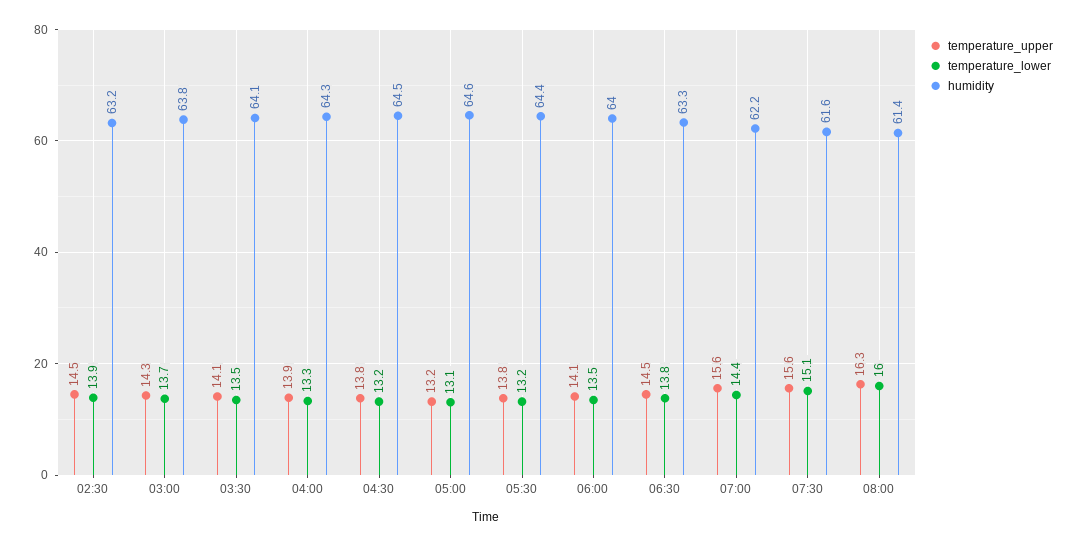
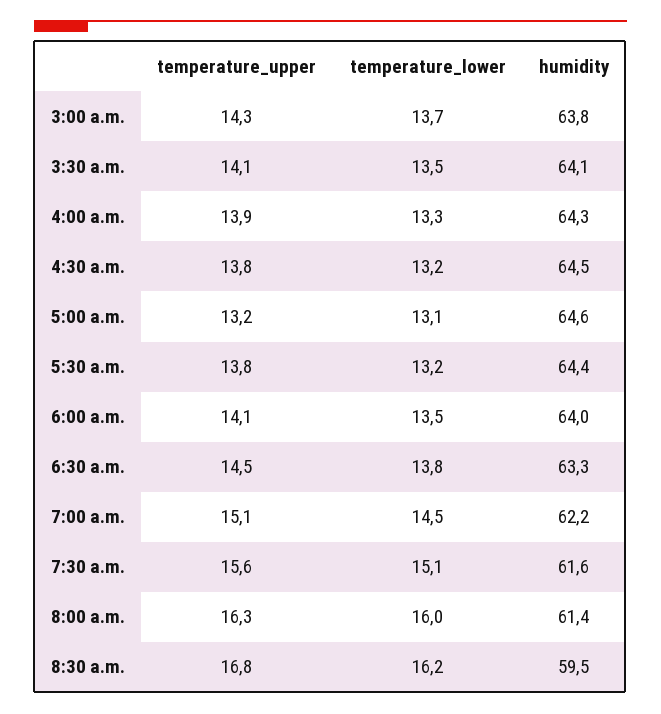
temperature_upper, 02:30: 14.5 -> none
temperature_lower, 02:30: 13.9 -> none
humidity, 02:30: 63.2 -> none
temperature_upper, 07:00: 15.6 -> 15.1
temperature_lower, 07:00: 14.4 -> 14.5
temperature_upper, 8:30 a.m.: none -> 16.8
temperature_lower, 8:30 a.m.: none -> 16.2
humidity, 8:30 a.m.: none -> 59.5

